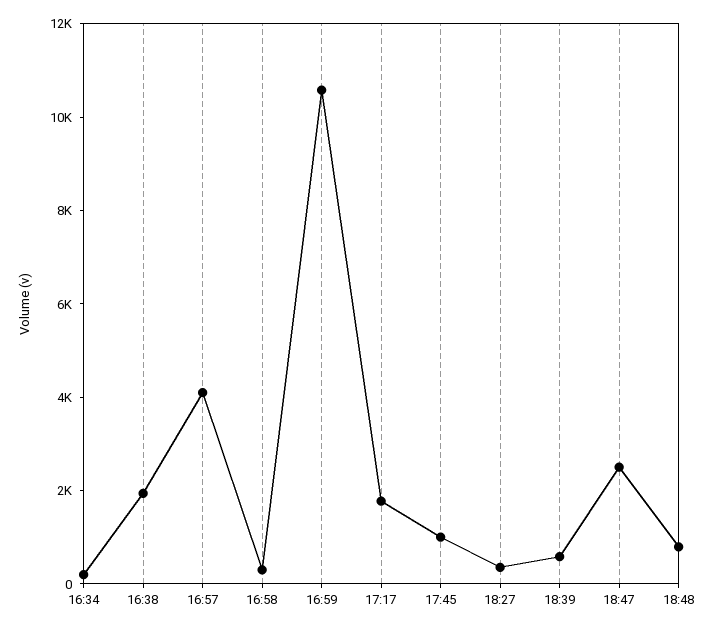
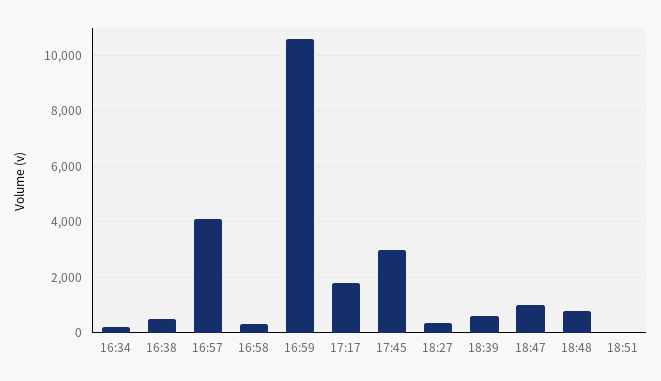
16:38: 2000 -> 500
17:45: 1000 -> 3000
18:47: 2500 -> 1000
18:51: none -> 0

